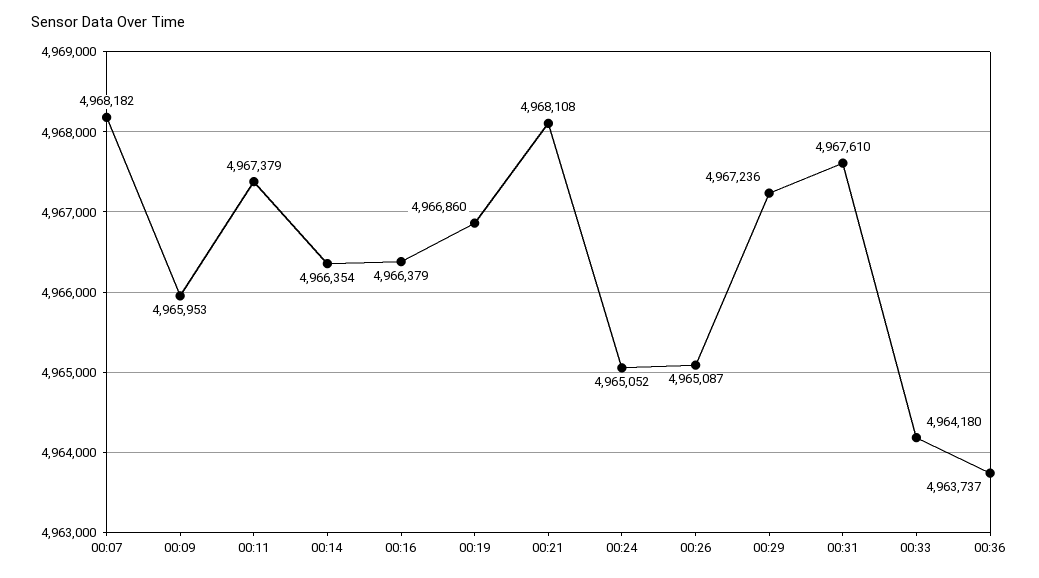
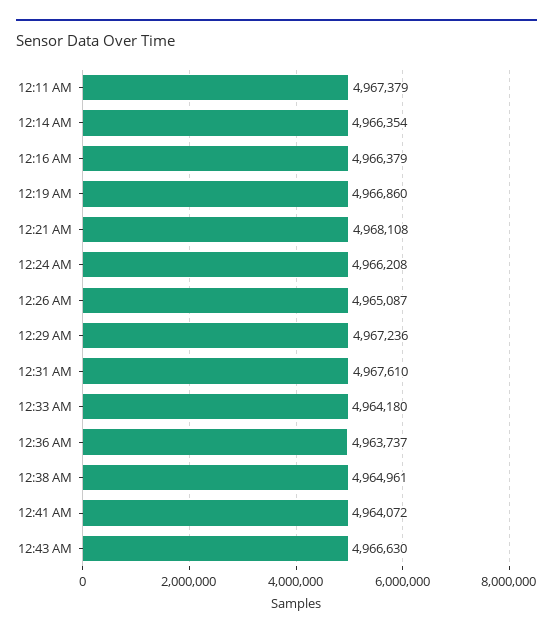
00:07: 4968182 -> none
00:09: 4965953 -> none
00:24: 4965052 -> 4966208
12:38 AM: none -> 4964961
12:41 AM: none -> 4964072
12:43 AM: none -> 4966630

